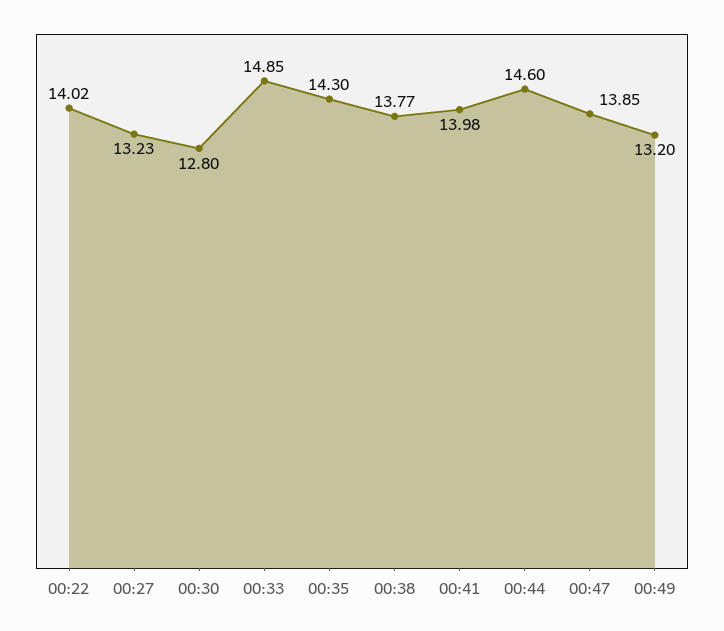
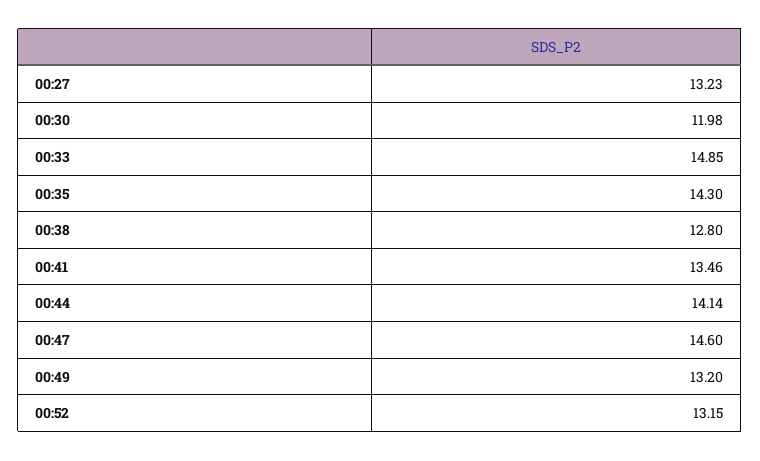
00:22: 14.02 -> none
00:30: 12.8 -> 11.98
00:38: 13.77 -> 12.8
00:41: 13.98 -> 13.46
00:44: 14.6 -> 14.14
00:47: 13.85 -> 14.6
00:52: none -> 13.15

